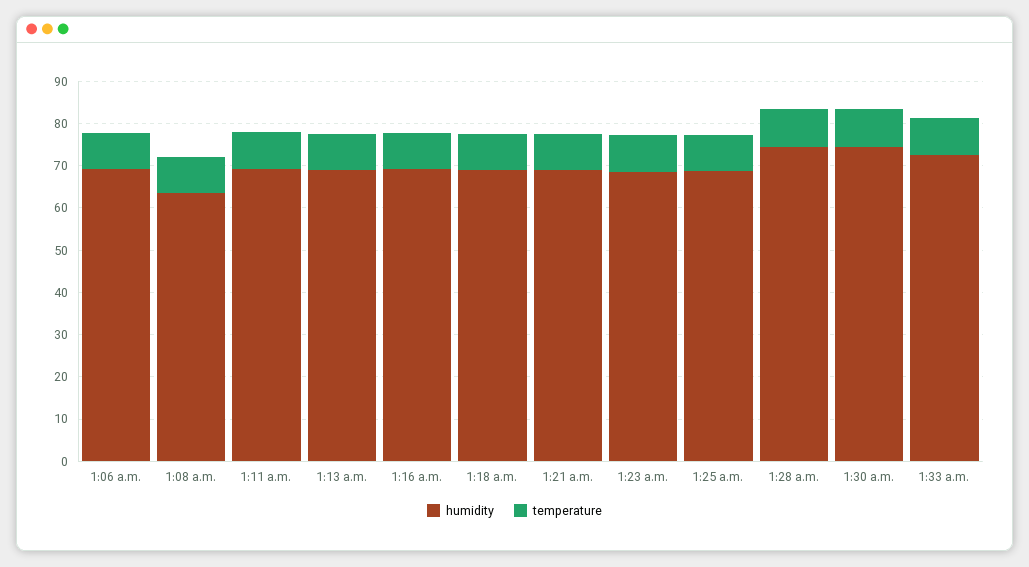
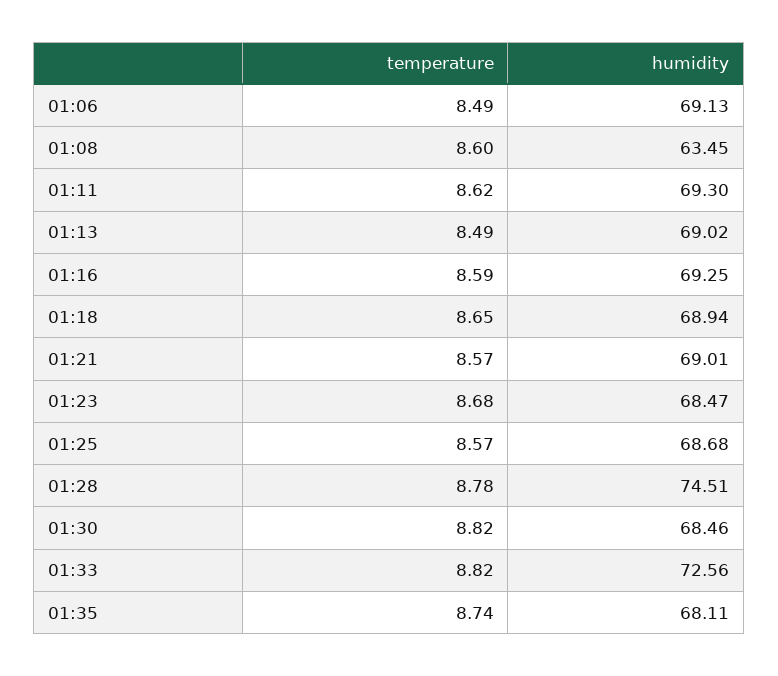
humidity, 1:30 a.m.: 74 -> 68.46
temperature, 01:35: none -> 8.74
humidity, 01:35: none -> 68.11

